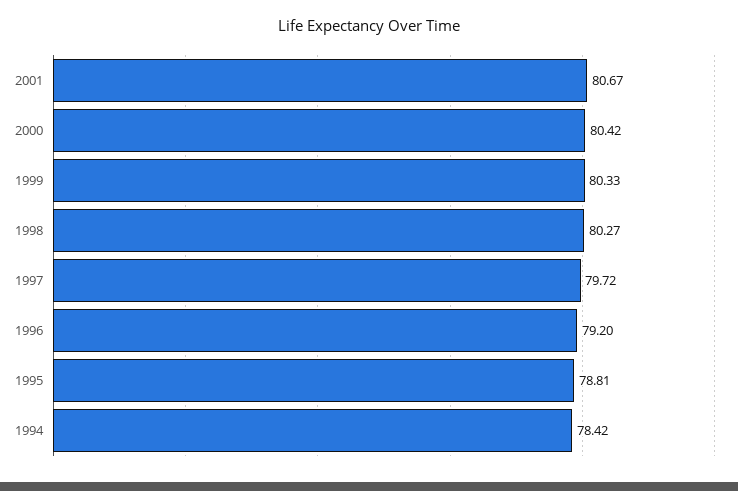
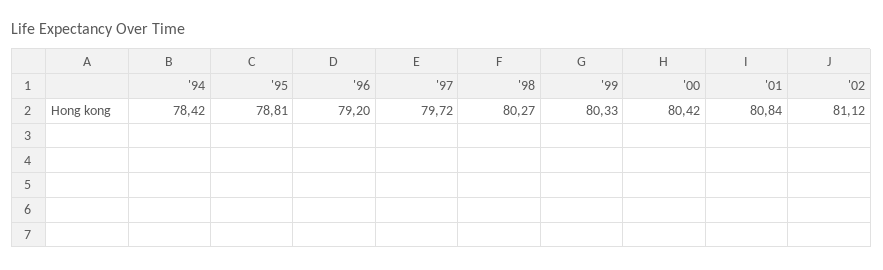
2001: 80.67 -> 80.84
'02: none -> 81.12

